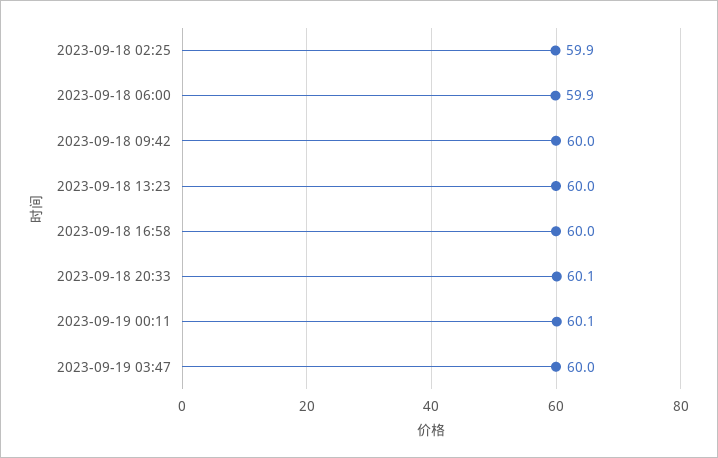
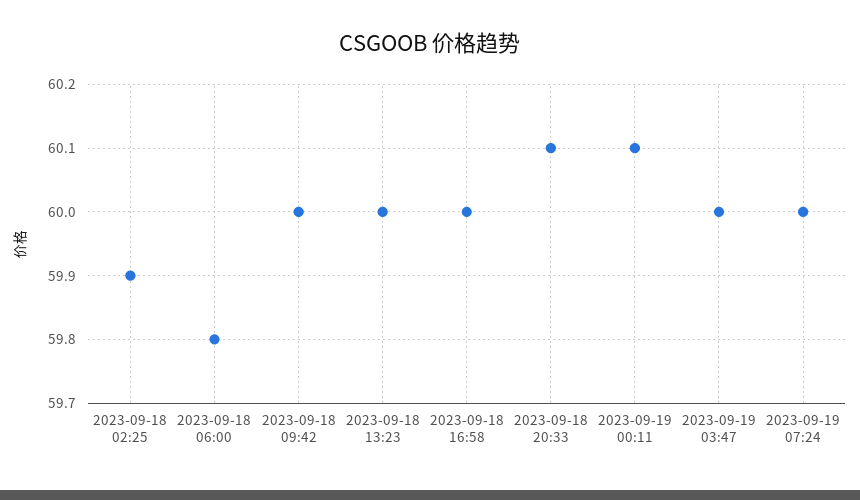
2023-09-18 06:00: 59.9 -> 59.8
2023-09-19 07:24: none -> 60

